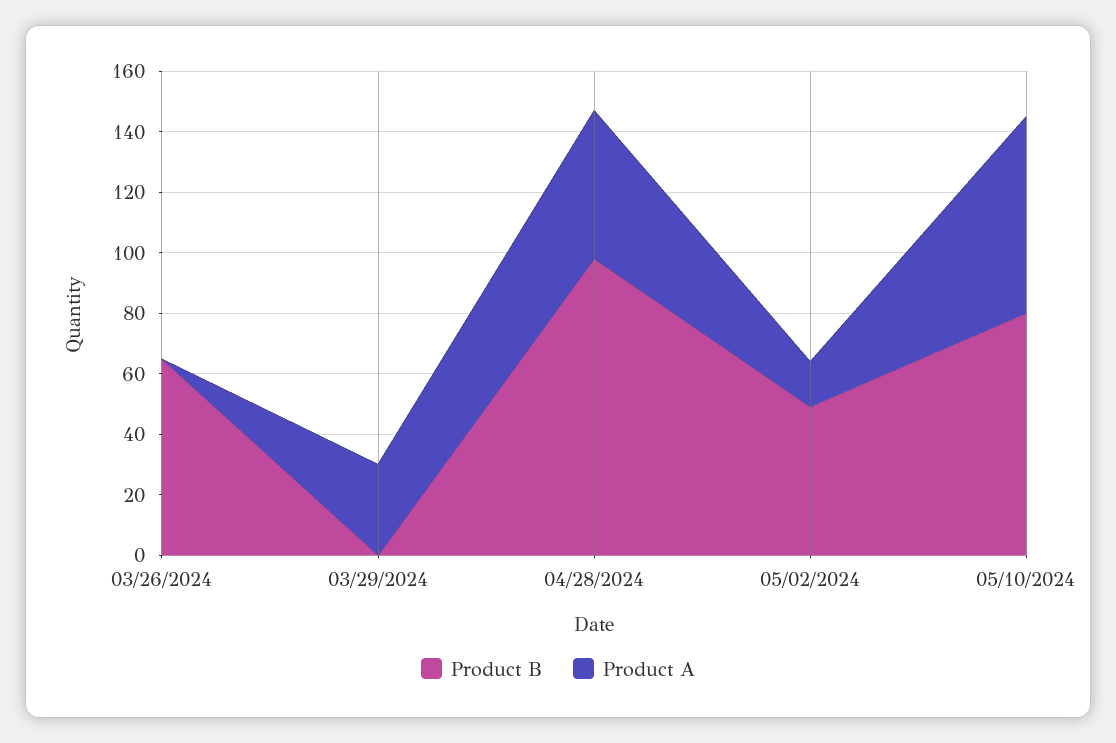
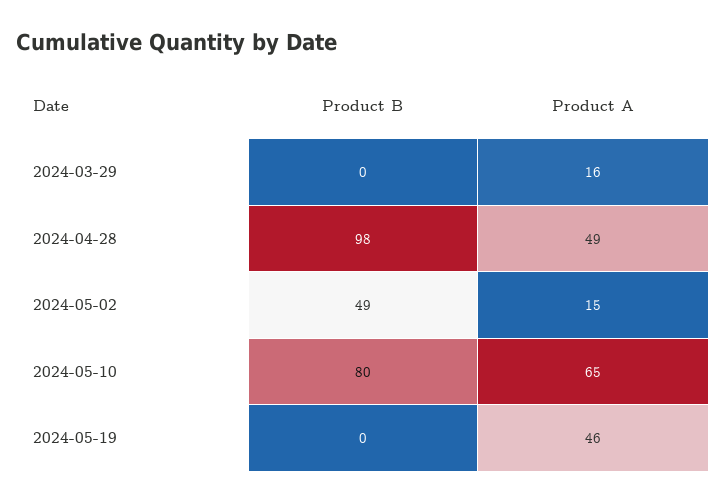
Product B, 03/26/2024: 65 -> none
Product A, 03/26/2024: 0 -> none
Product A, 03/29/2024: 30 -> 16
Product B, 2024-05-19: none -> 0
Product A, 2024-05-19: none -> 46

